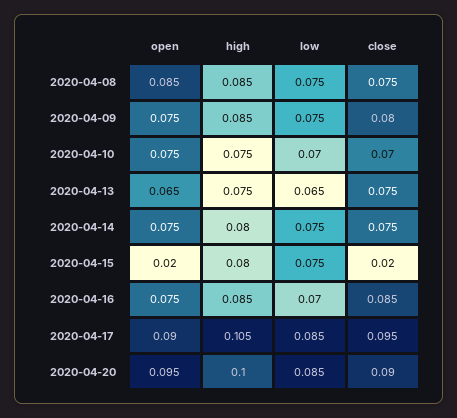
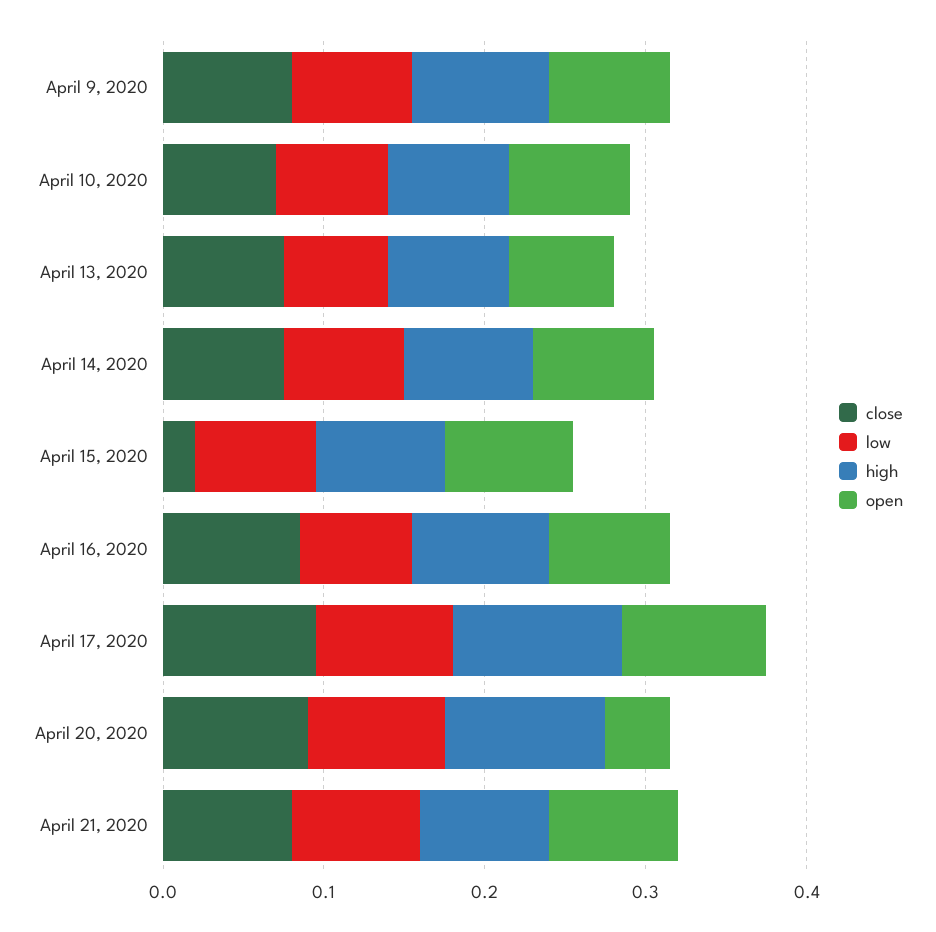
open, 2020-04-08: 0.085 -> none
high, 2020-04-08: 0.085 -> none
low, 2020-04-08: 0.075 -> none
close, 2020-04-08: 0.075 -> none
open, 2020-04-15: 0.02 -> 0.08
open, 2020-04-20: 0.095 -> 0.04
close, April 21, 2020: none -> 0.08
low, April 21, 2020: none -> 0.08
high, April 21, 2020: none -> 0.08
open, April 21, 2020: none -> 0.08

